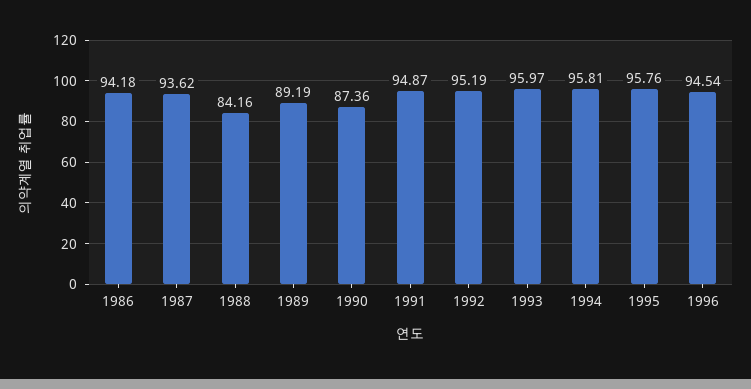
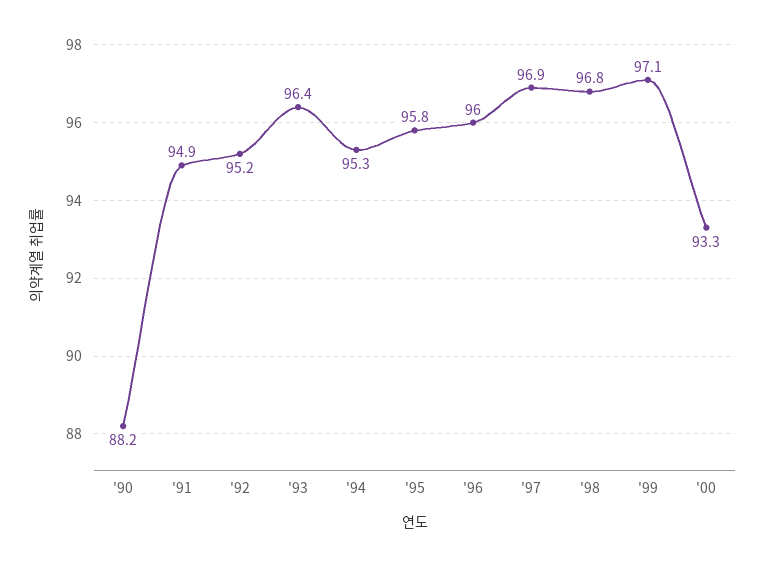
1986: 94.18 -> none
1987: 93.62 -> none
1988: 84.16 -> none
1989: 89.19 -> none
1990: 87.36 -> 88.2
1993: 95.97 -> 96.4
1994: 95.81 -> 95.3
1996: 94.54 -> 96
'97: none -> 96.9
'98: none -> 96.8
'99: none -> 97.1
'00: none -> 93.3

